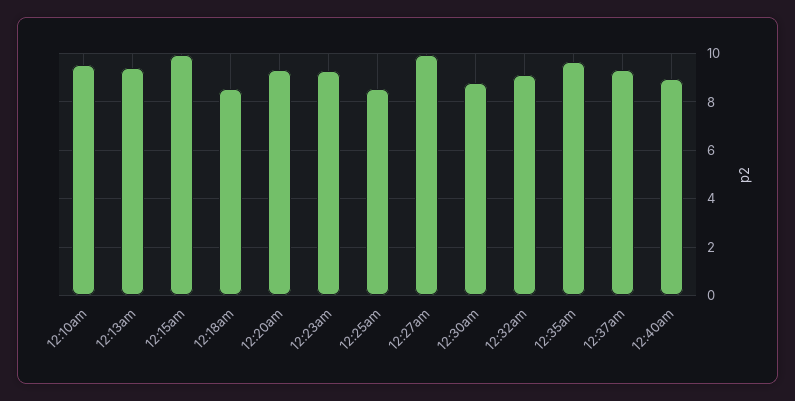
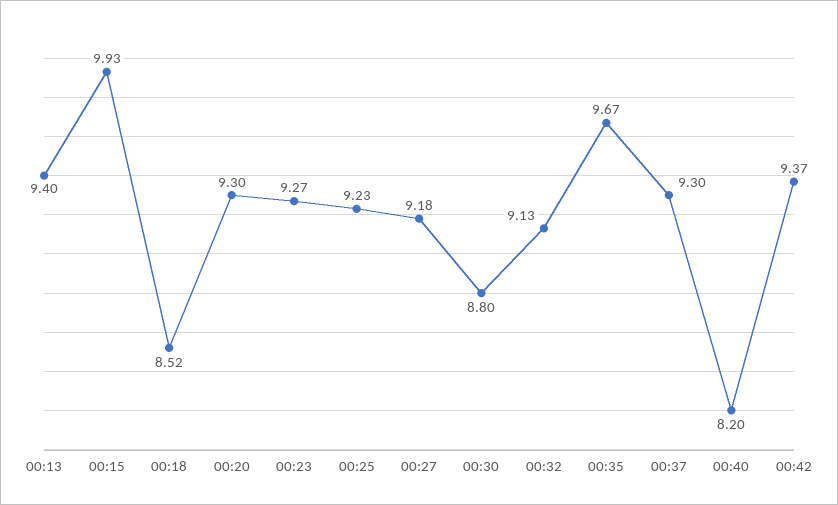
12:10am: 9.5 -> none
12:25am: 8.5 -> 9.23
12:27am: 10 -> 9.18
12:40am: 9 -> 8.2
00:42: none -> 9.37

